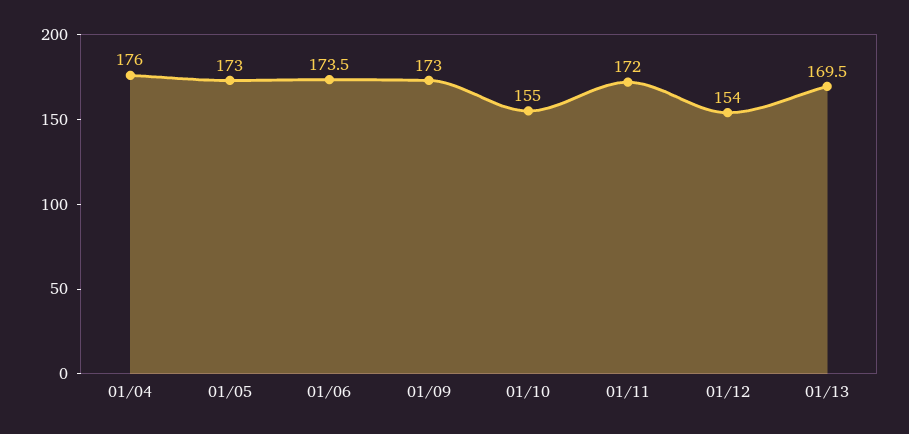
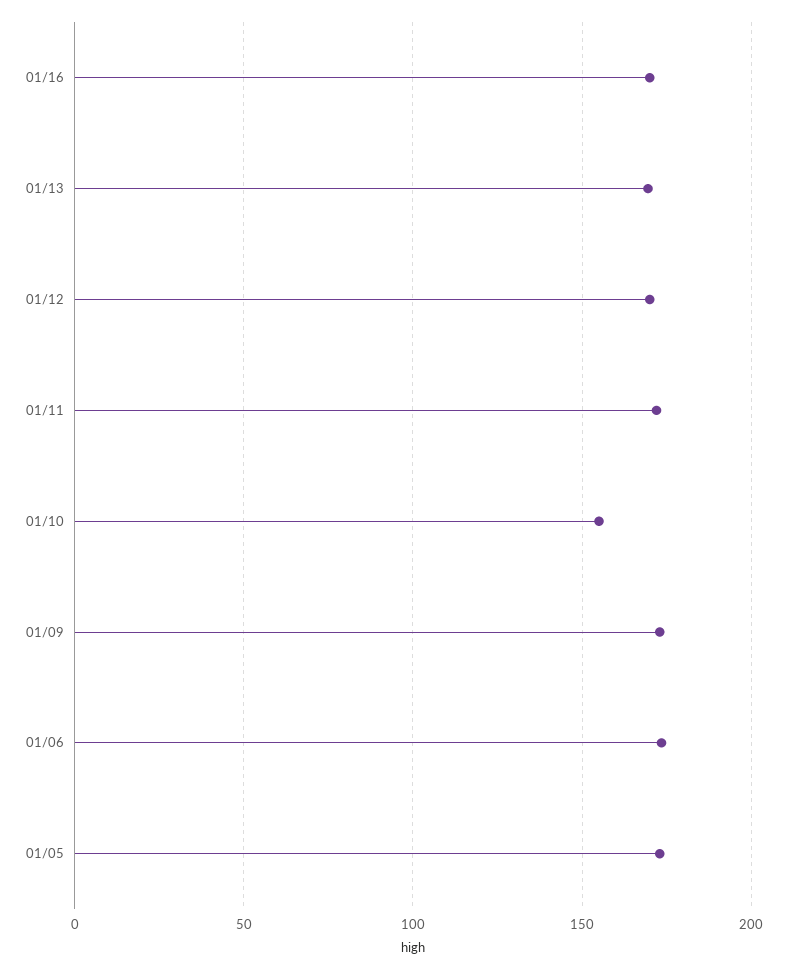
01/04: 176 -> none
01/12: 154 -> 170
01/16: none -> 170

